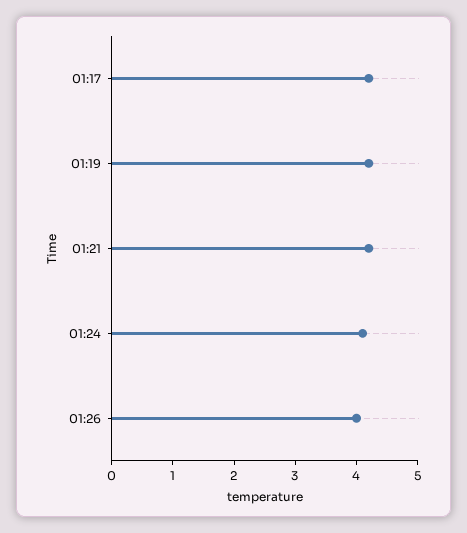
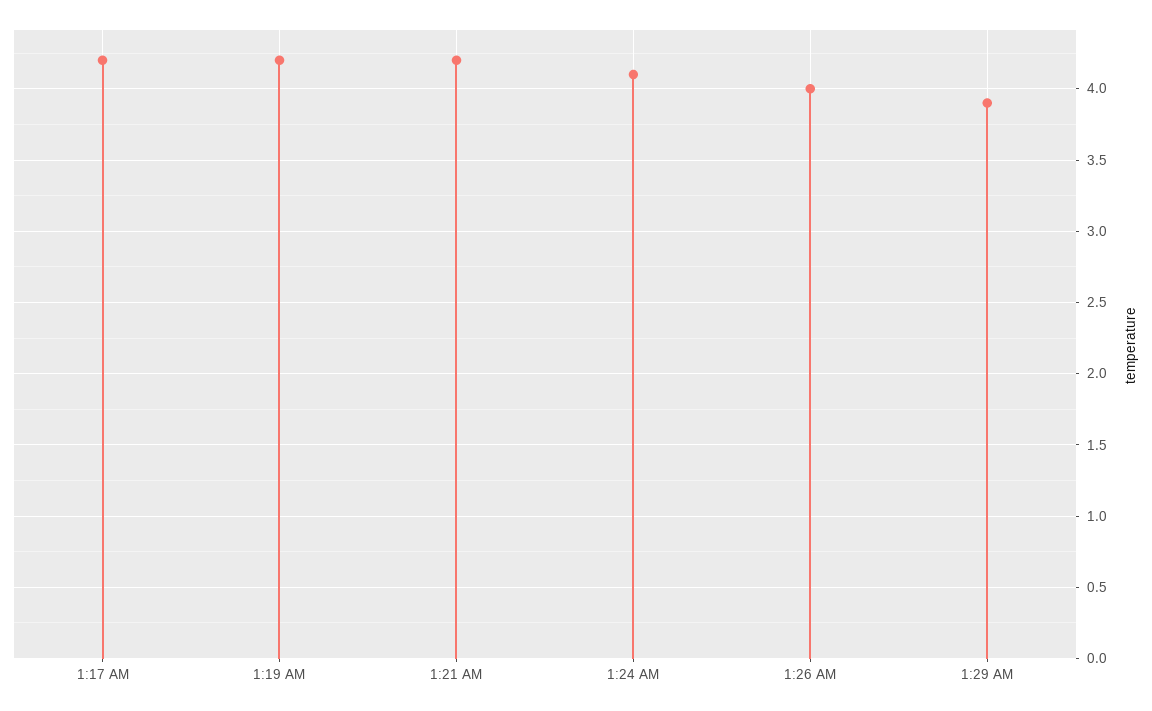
1:29 AM: none -> 3.9

